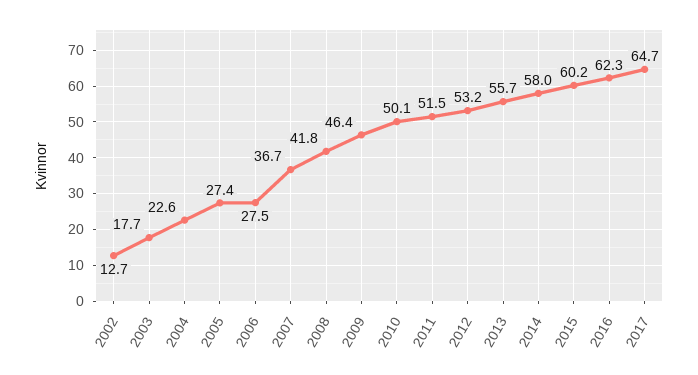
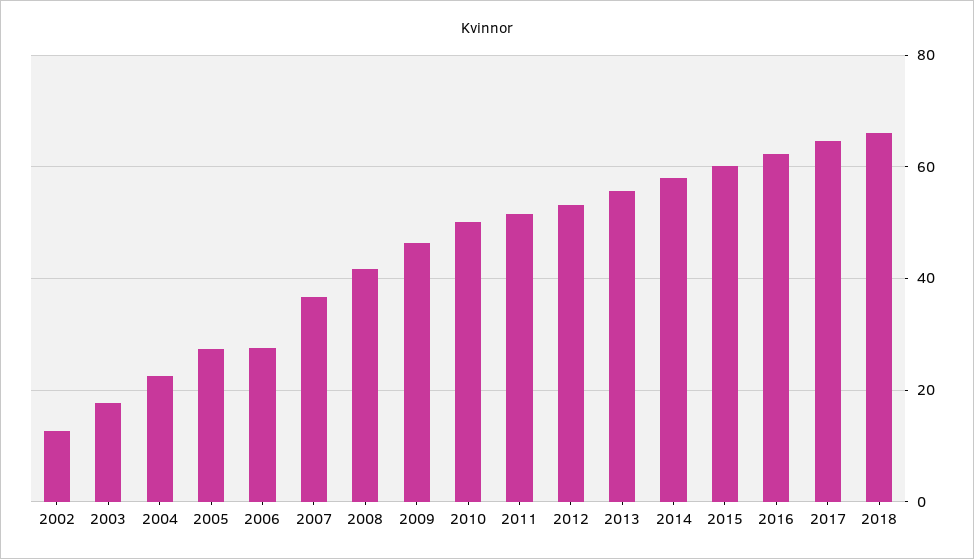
2018: none -> 66

